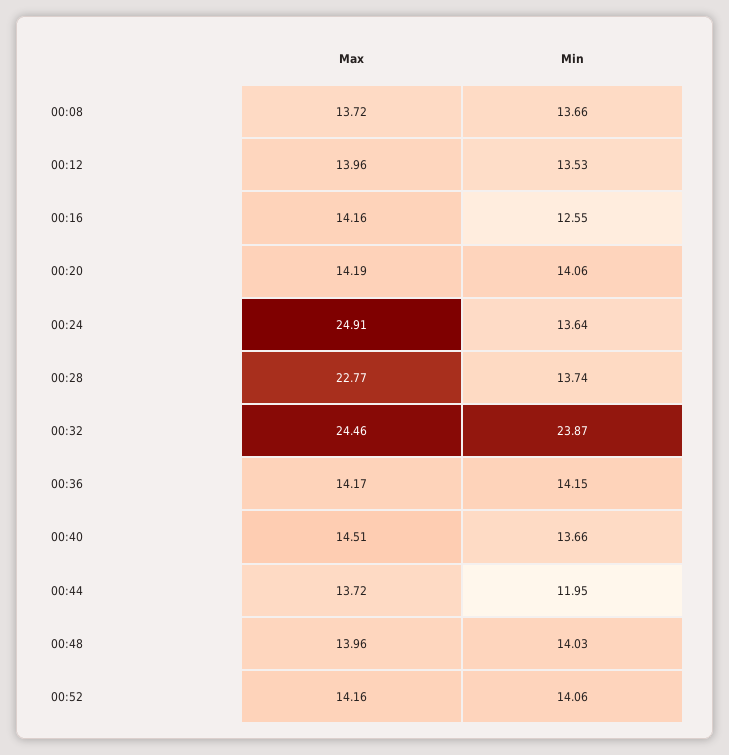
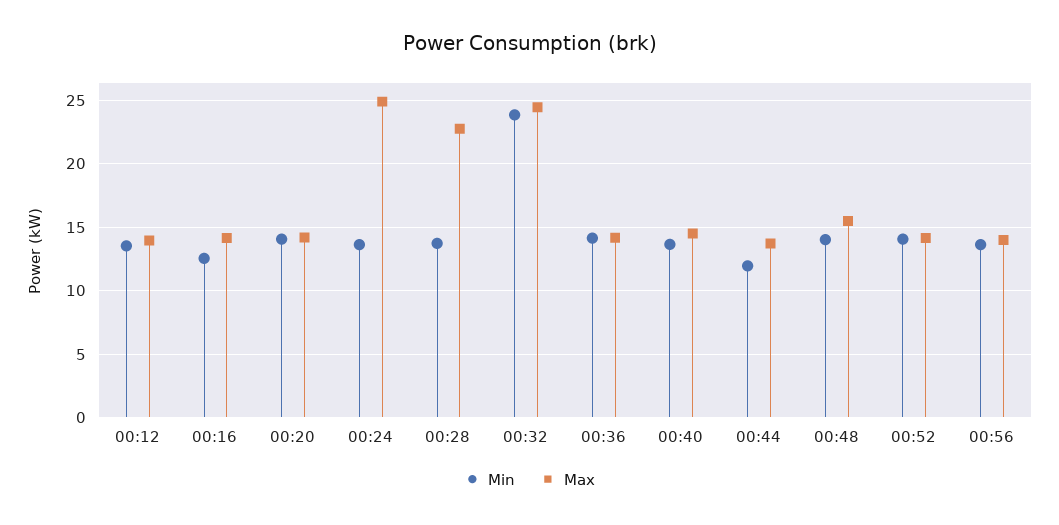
Max, 00:08: 13.72 -> none
Min, 00:08: 13.66 -> none
Max, 00:48: 13.96 -> 15.5
Min, 00:56: none -> 13.5
Max, 00:56: none -> 14

